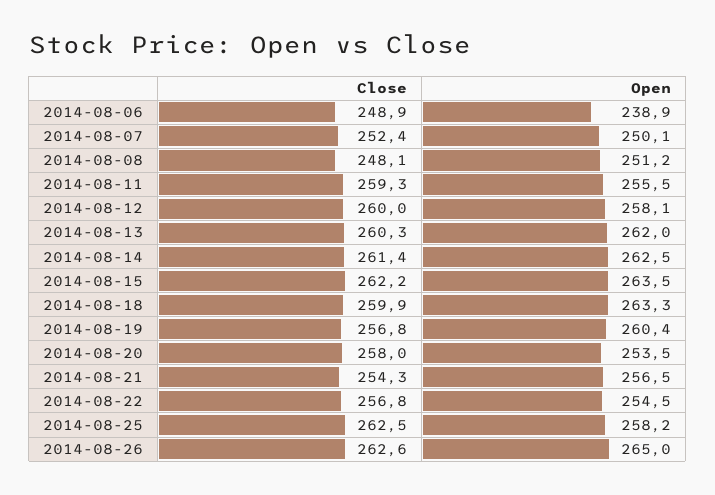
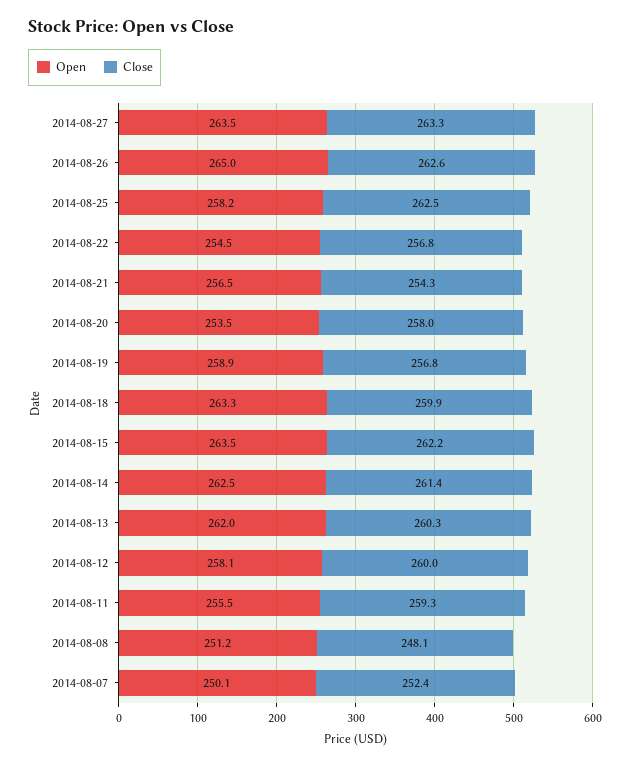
Close, 2014-08-06: 248.9 -> none
Open, 2014-08-06: 238.9 -> none
Open, 2014-08-19: 260.4 -> 258.9
Open, 2014-08-27: none -> 263.5
Close, 2014-08-27: none -> 263.3

